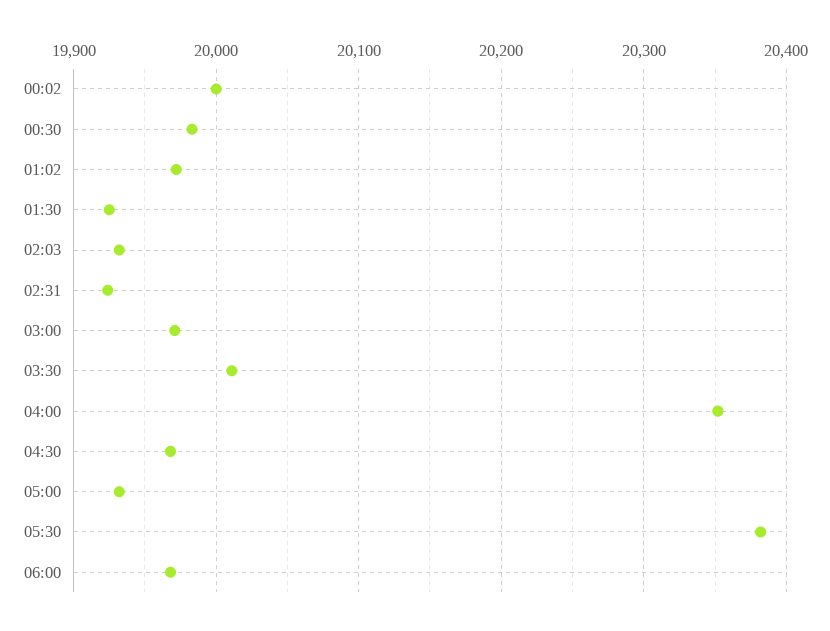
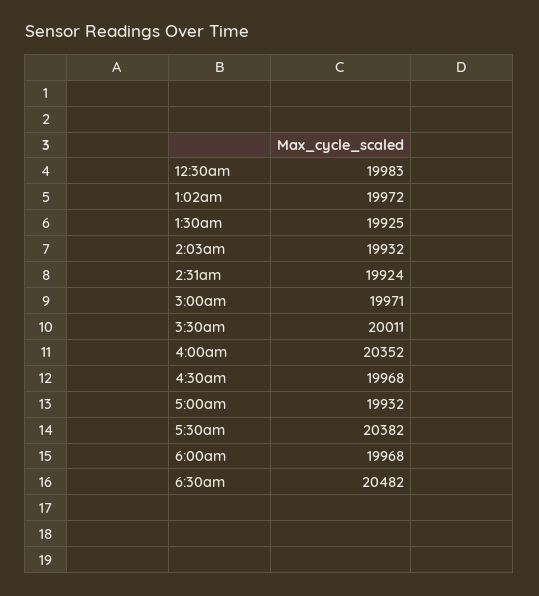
00:02: 20000 -> none
6:30am: none -> 20482

